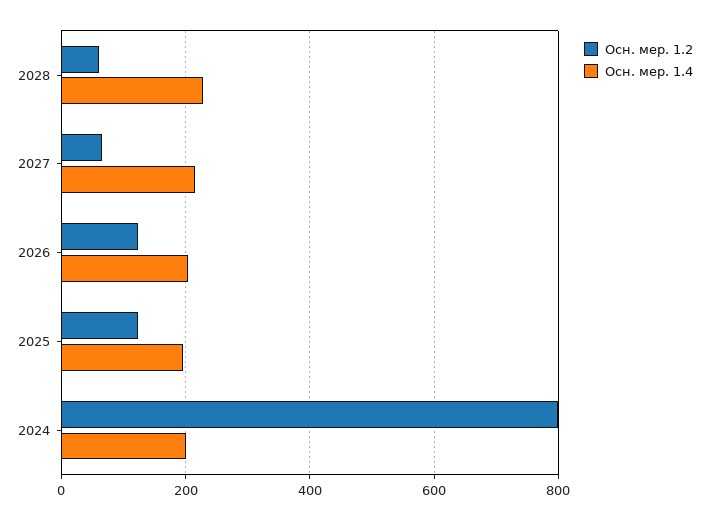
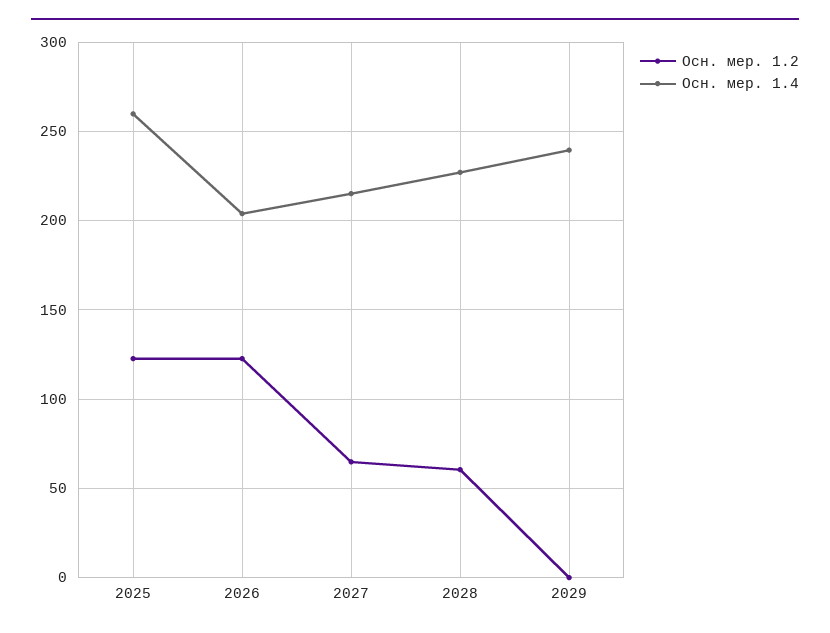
Осн. мер. 1.4, 2025: 200 -> 260
Осн. мер. 1.2, 2024: 800 -> none
Осн. мер. 1.4, 2024: 200 -> none
Осн. мер. 1.2, 2029: none -> 0
Осн. мер. 1.4, 2029: none -> 240

